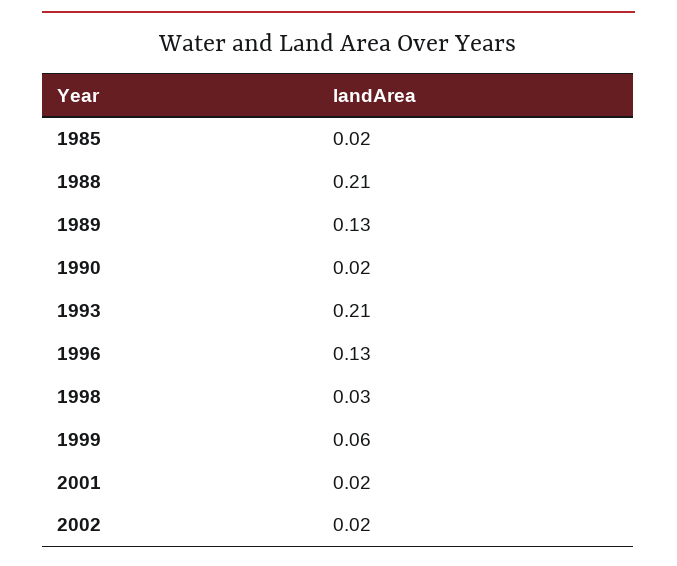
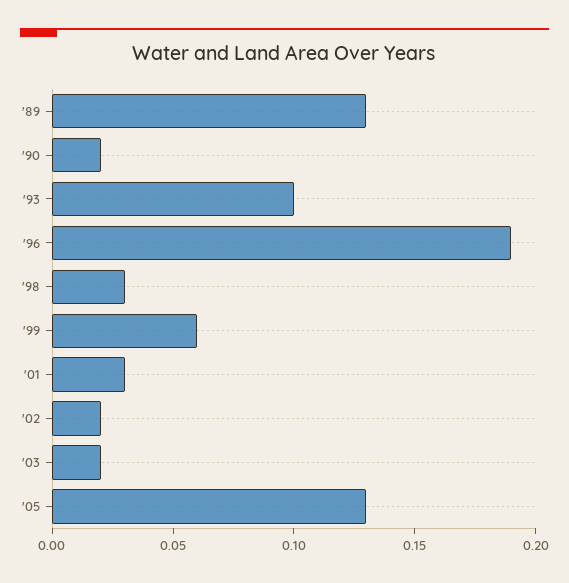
1985: 0.02 -> none
1988: 0.21 -> none
1993: 0.21 -> 0.1
1996: 0.13 -> 0.19
2001: 0.02 -> 0.03
'03: none -> 0.02
'05: none -> 0.13

